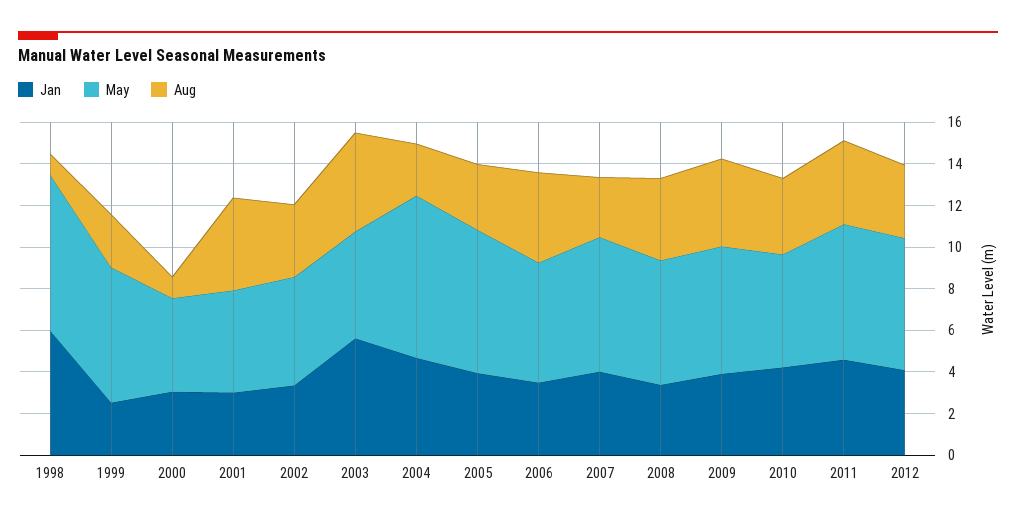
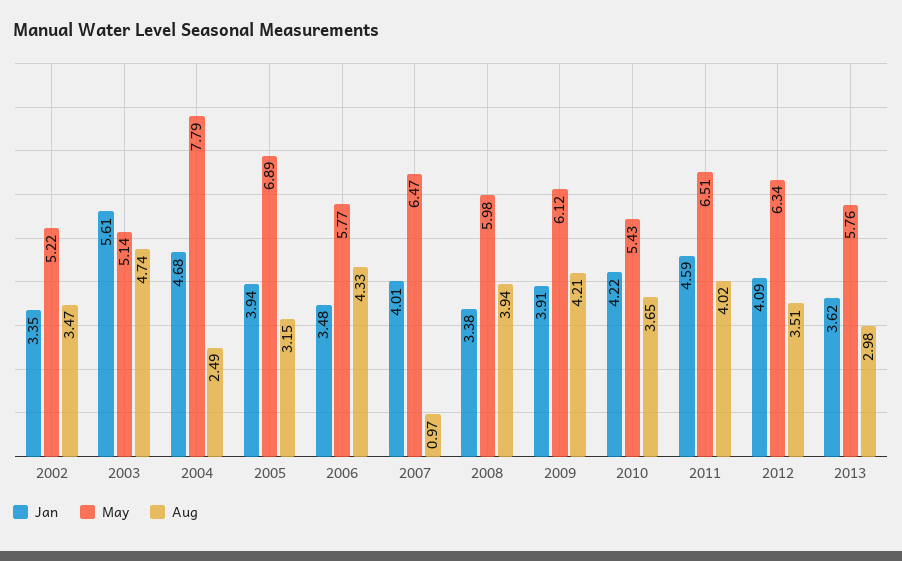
Jan, 1998: 6 -> none
May, 1998: 7.5 -> none
Aug, 1998: 1 -> none
Jan, 1999: 2.5 -> none
May, 1999: 6.5 -> none
Aug, 1999: 2.5 -> none
Jan, 2000: 3 -> none
May, 2000: 4.5 -> none
Aug, 2000: 1 -> none
Jan, 2001: 3 -> none
May, 2001: 5 -> none
Aug, 2001: 4.5 -> none
Aug, 2007: 3 -> 0.97
Jan, 2013: none -> 3.62
May, 2013: none -> 5.76
Aug, 2013: none -> 2.98

